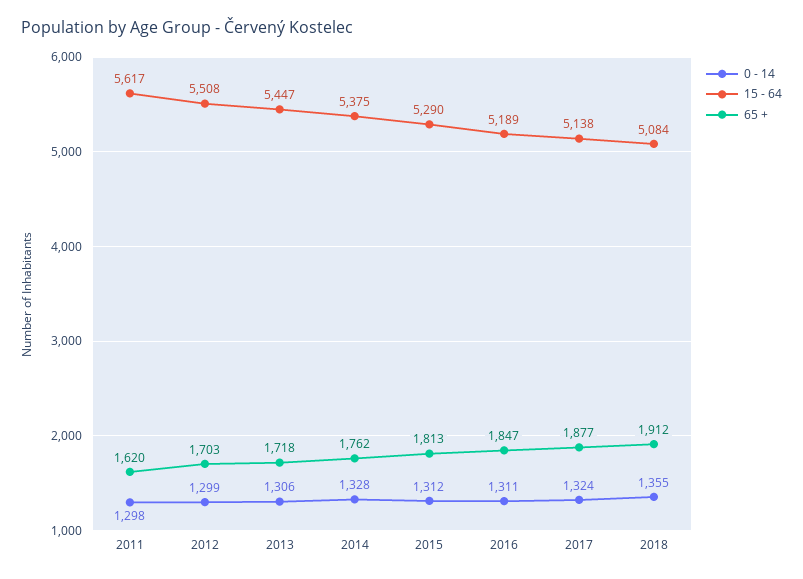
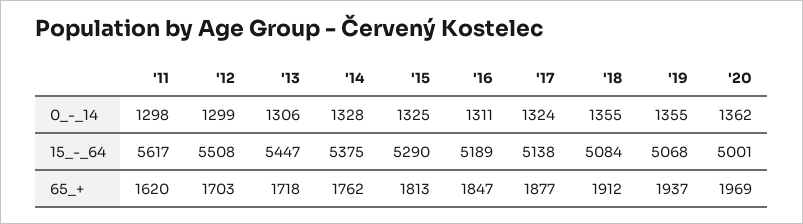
0 - 14, 2015: 1312 -> 1325
0 - 14, '19: none -> 1355
0 - 14, '20: none -> 1362
15 - 64, '19: none -> 5068
15 - 64, '20: none -> 5001
65 +, '19: none -> 1937
65 +, '20: none -> 1969

